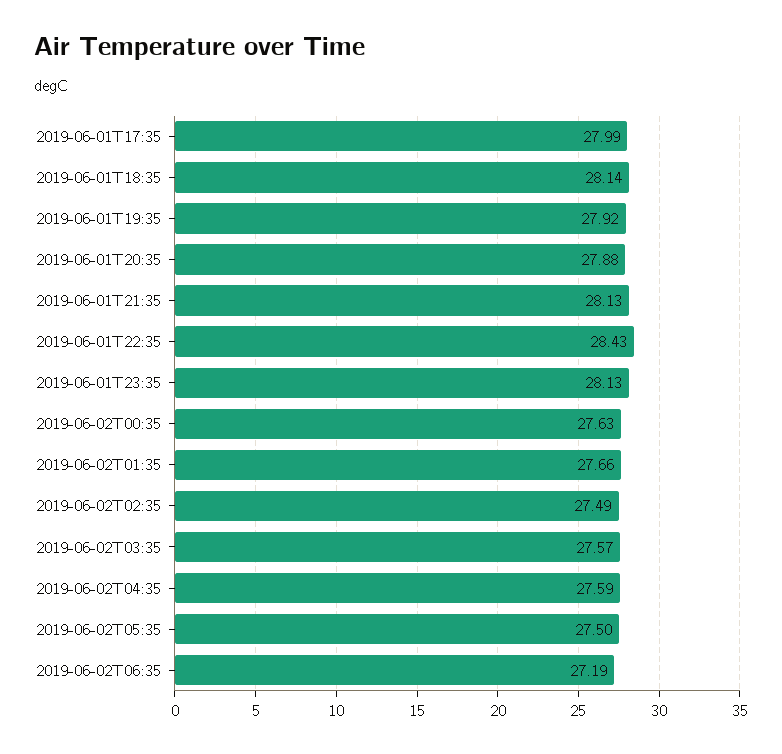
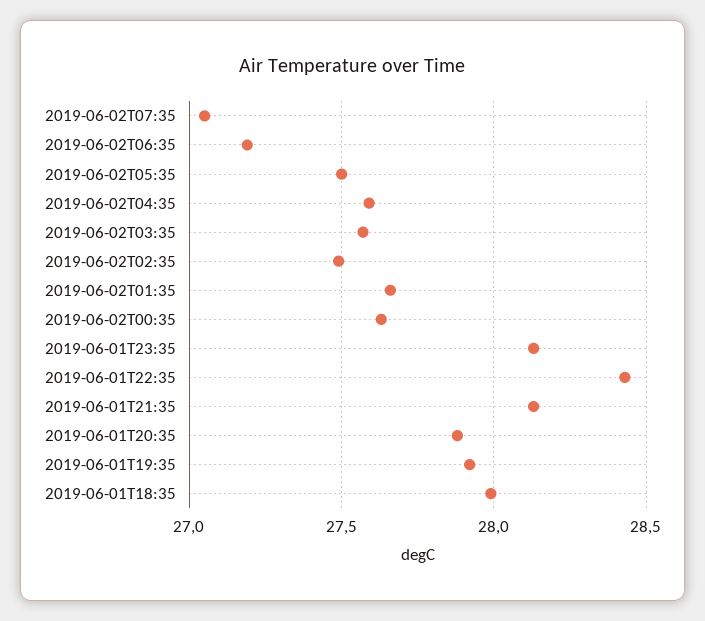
2019-06-01T17:35: 27.99 -> none
2019-06-01T18:35: 28.14 -> 28
2019-06-02T07:35: none -> 27.05

